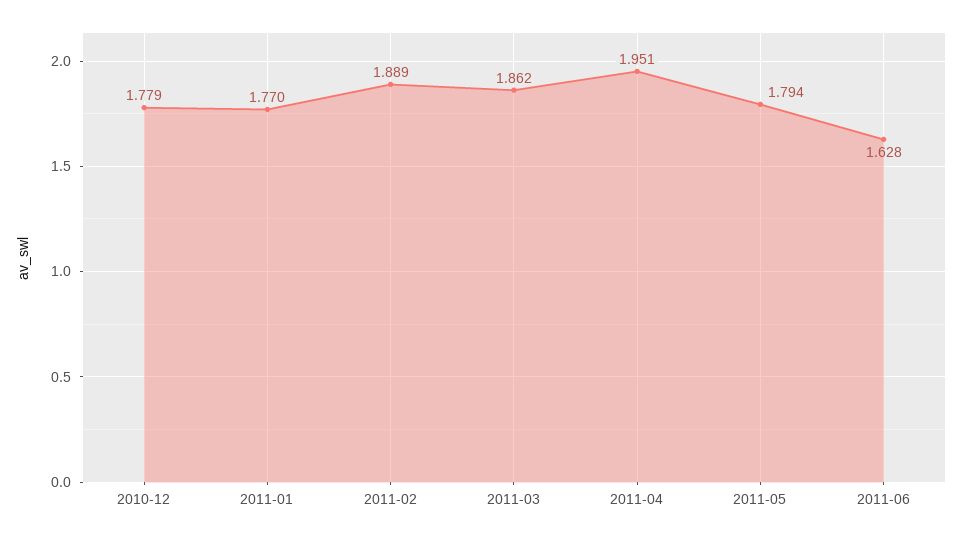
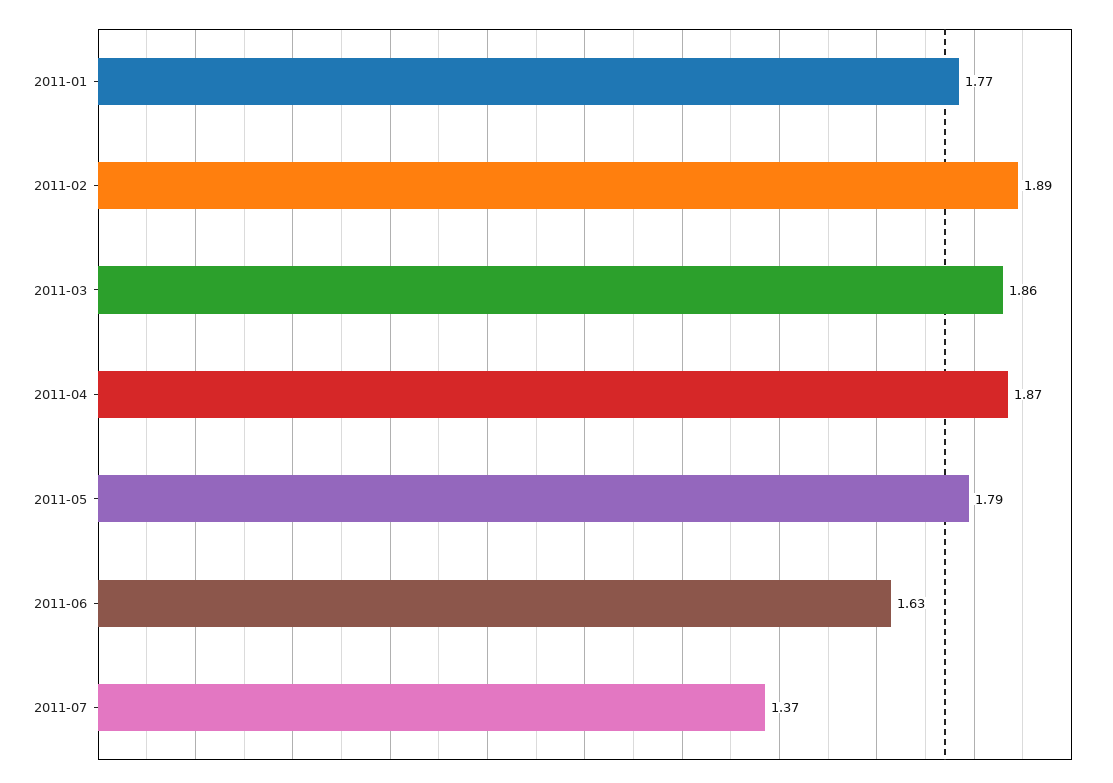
2010-12: 1.779 -> none
2011-04: 1.951 -> 1.87
2011-07: none -> 1.37

